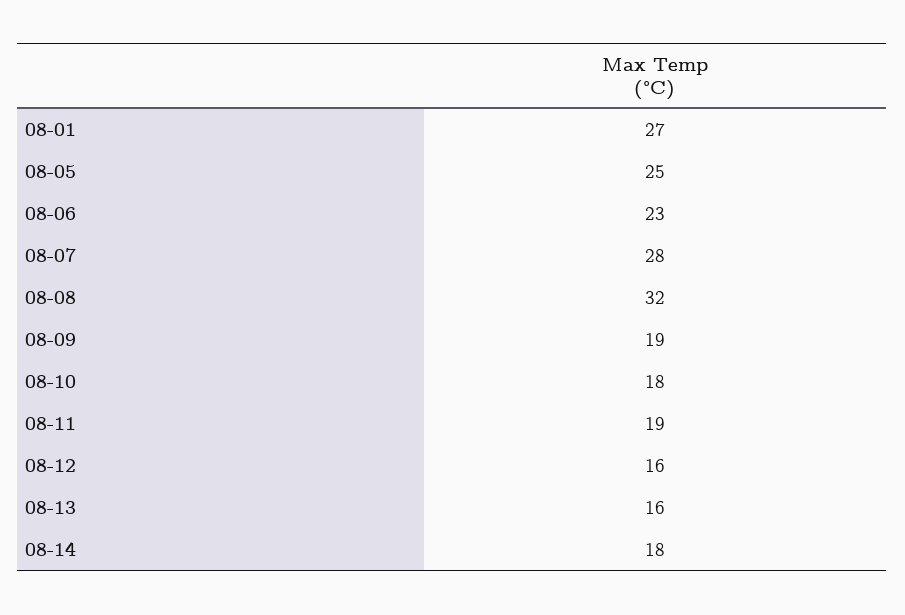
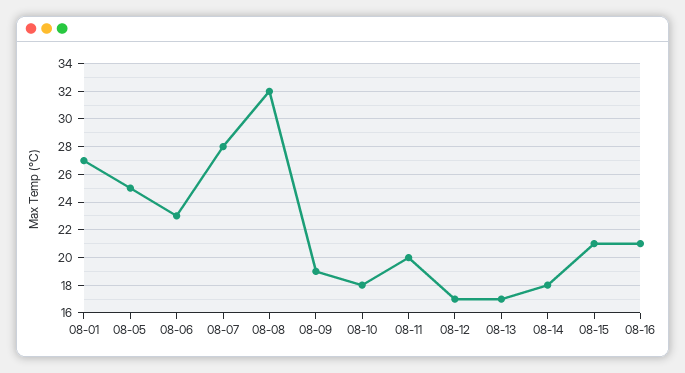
08-11: 19 -> 20
08-12: 16 -> 17
08-13: 16 -> 17
08-15: none -> 21
08-16: none -> 21

